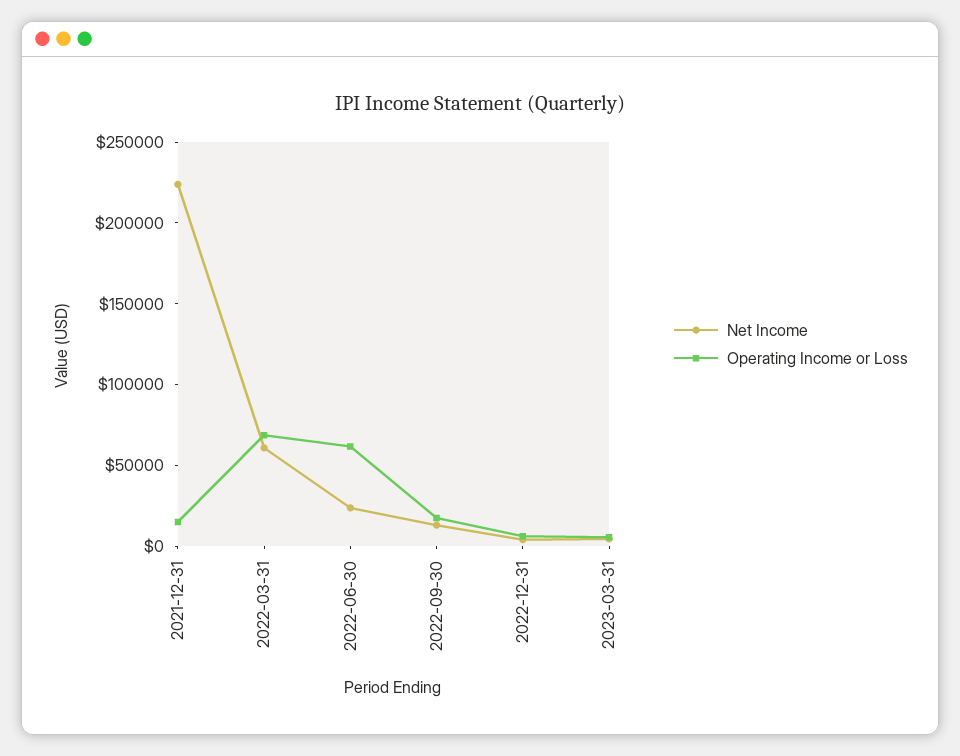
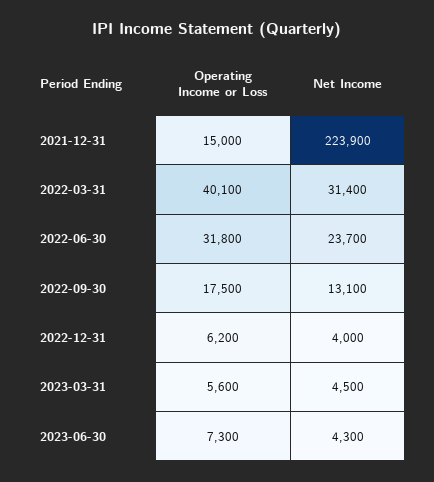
Net Income, 2022-03-31: 60000 -> 31400
Operating Income or Loss, 2022-03-31: 70000 -> 40100
Operating Income or Loss, 2022-06-30: 60000 -> 31800
Operating Income or Loss, 2023-06-30: none -> 7300
Net Income, 2023-06-30: none -> 4300

